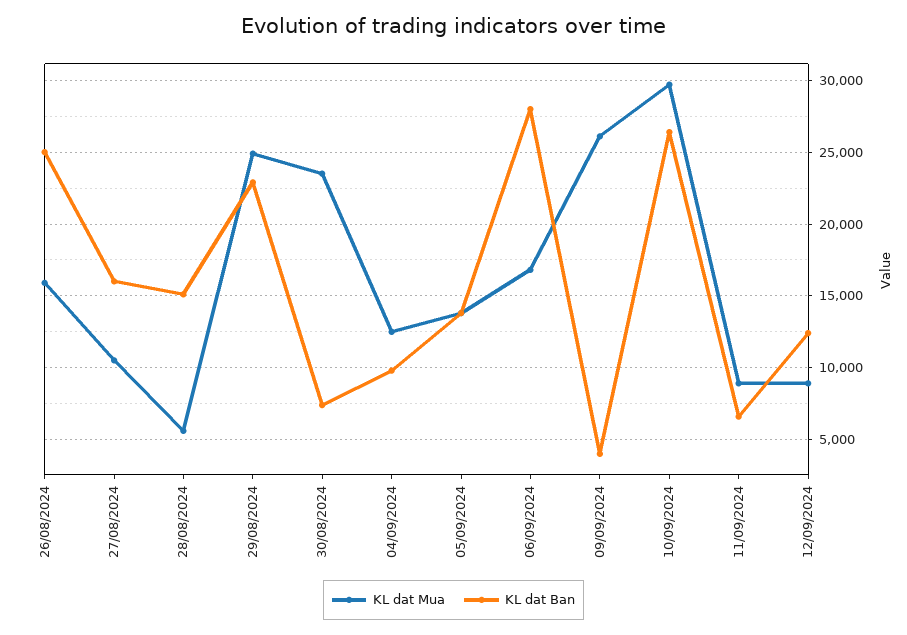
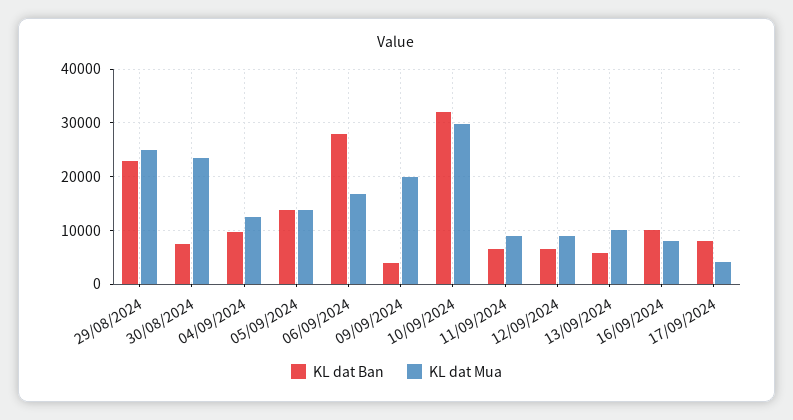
KL dat Mua, 26/08/2024: 16000 -> none
KL dat Ban, 26/08/2024: 25000 -> none
KL dat Mua, 27/08/2024: 10500 -> none
KL dat Ban, 27/08/2024: 16000 -> none
KL dat Mua, 28/08/2024: 5500 -> none
KL dat Ban, 28/08/2024: 15000 -> none
KL dat Mua, 09/09/2024: 26000 -> 20000
KL dat Ban, 10/09/2024: 26500 -> 32000
KL dat Ban, 12/09/2024: 12500 -> 6000
KL dat Ban, 13/09/2024: none -> 6000
KL dat Mua, 13/09/2024: none -> 10000
KL dat Ban, 16/09/2024: none -> 10000
KL dat Mua, 16/09/2024: none -> 8000
KL dat Ban, 17/09/2024: none -> 8000
KL dat Mua, 17/09/2024: none -> 4000

